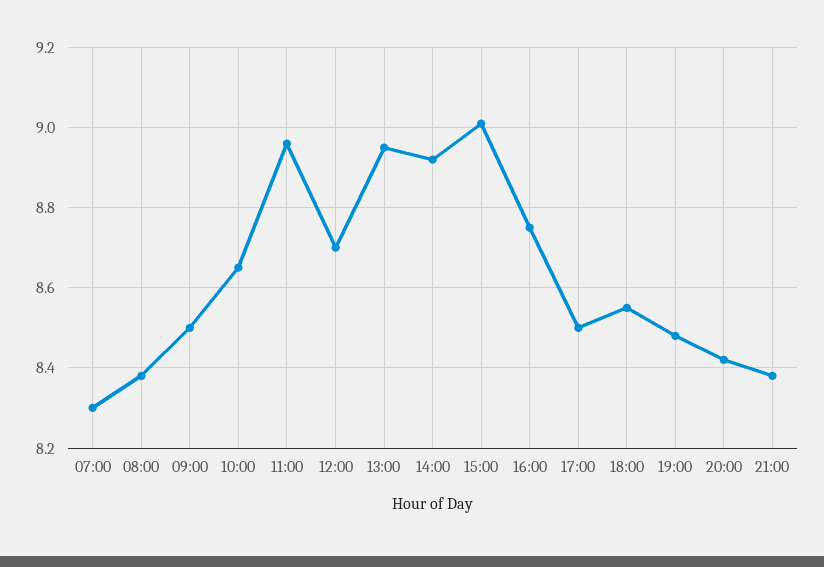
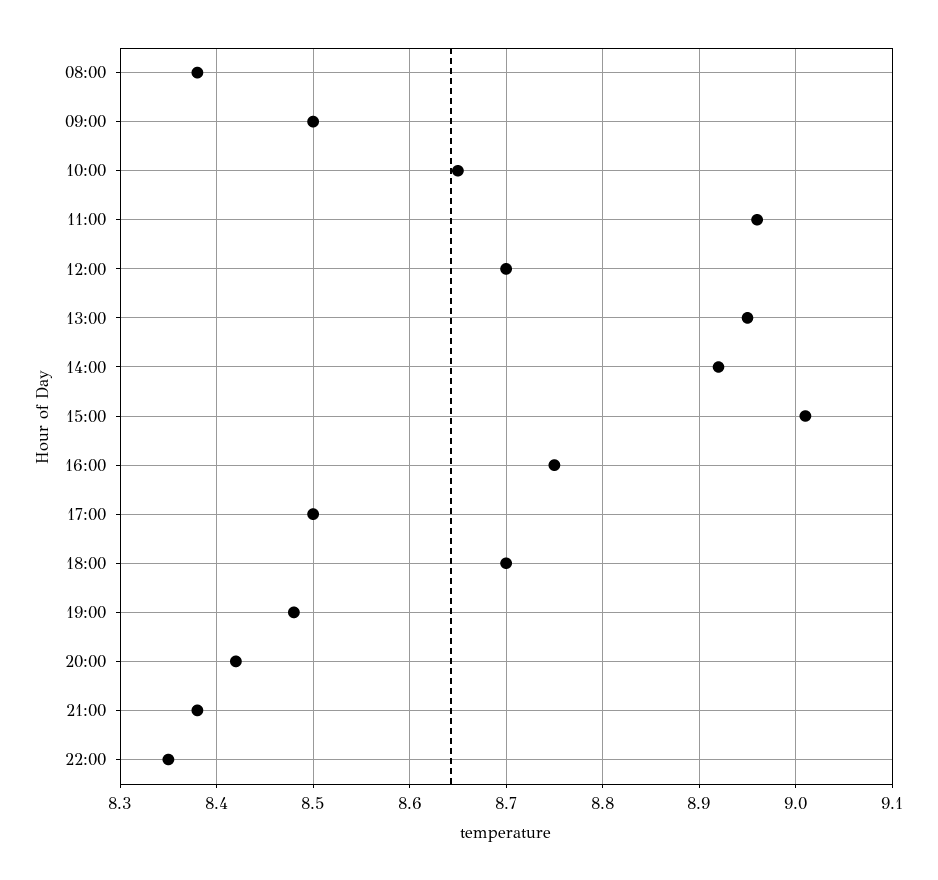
07:00: 8.3 -> none
18:00: 8.55 -> 8.7
22:00: none -> 8.35

